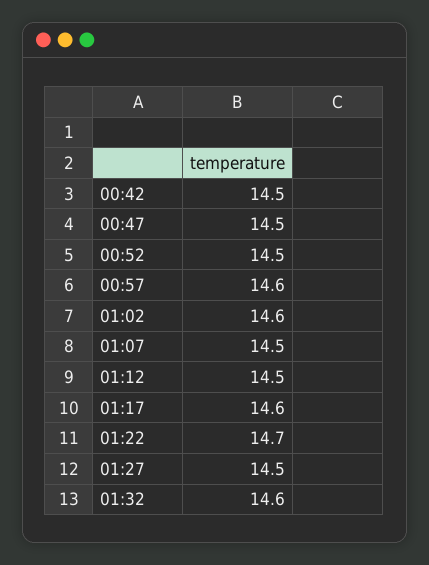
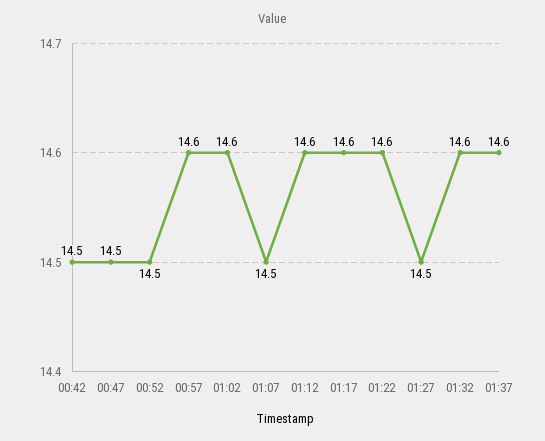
01:12: 14.5 -> 14.6
01:22: 14.7 -> 14.6
01:37: none -> 14.6

